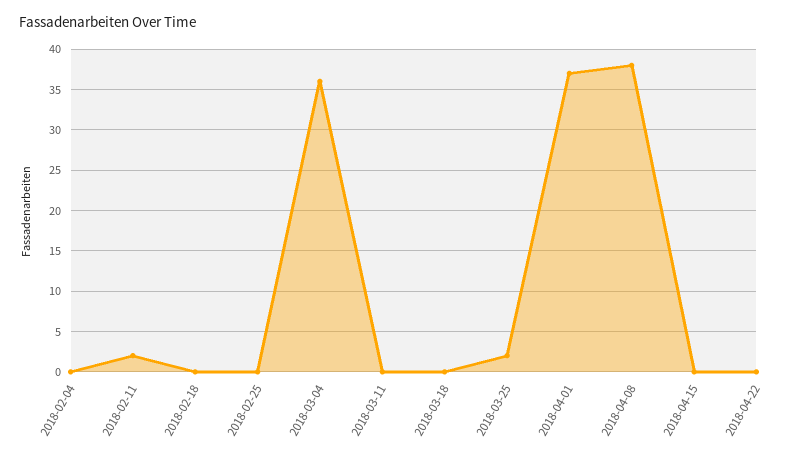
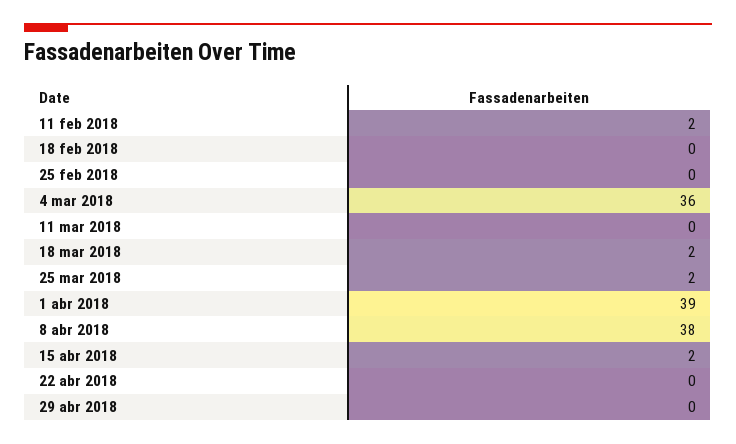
2018-02-04: 0 -> none
2018-03-18: 0 -> 2
2018-04-01: 37 -> 39
2018-04-15: 0 -> 2
29 abr 2018: none -> 0

